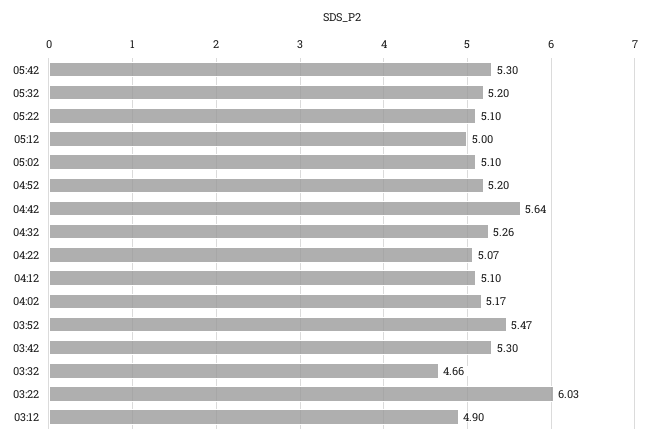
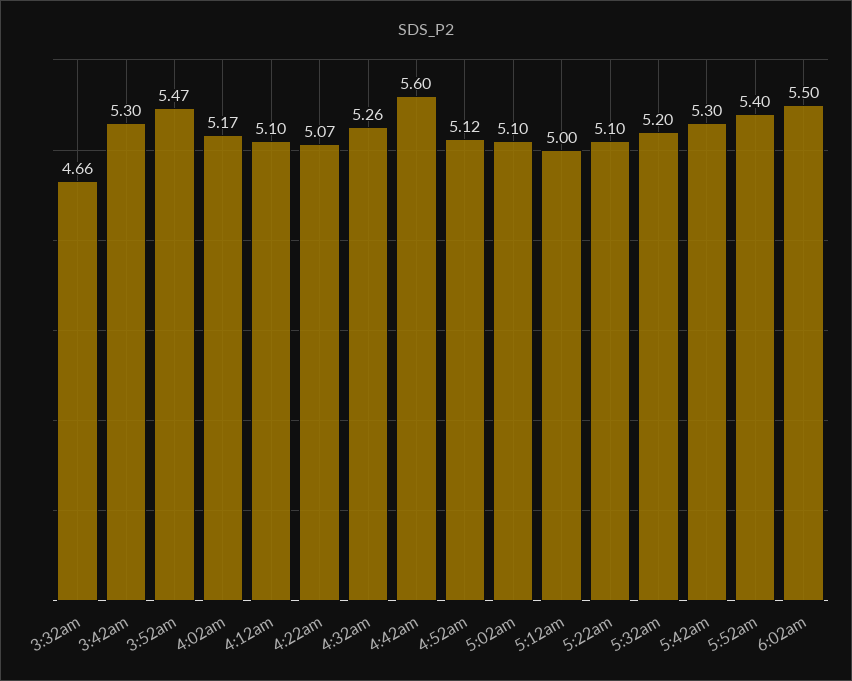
04:52: 5.2 -> 5.12
04:42: 5.64 -> 5.6
03:22: 6.03 -> none
03:12: 4.9 -> none
5:52am: none -> 5.4
6:02am: none -> 5.5

